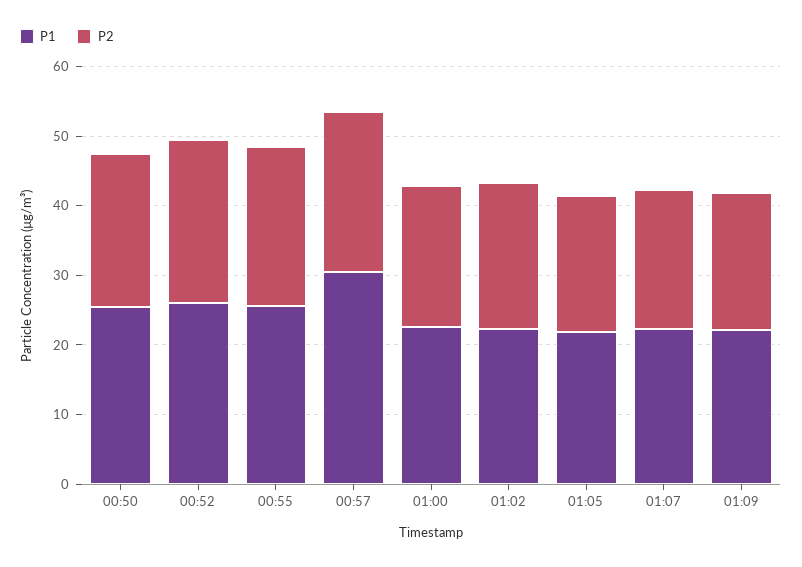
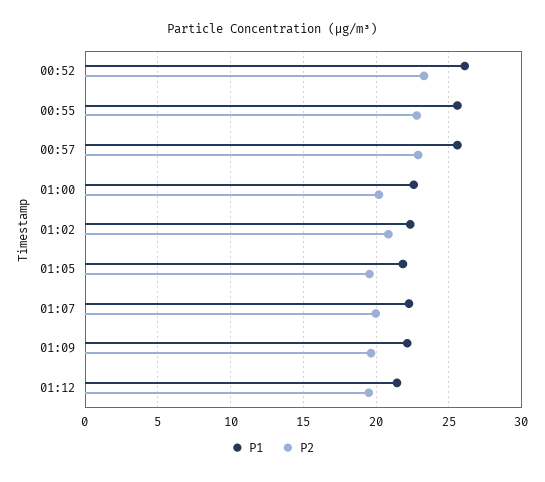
P1, 00:50: 26 -> none
P2, 00:50: 22 -> none
P1, 00:57: 30 -> 25.5
P1, 01:12: none -> 21.5
P2, 01:12: none -> 19.5

